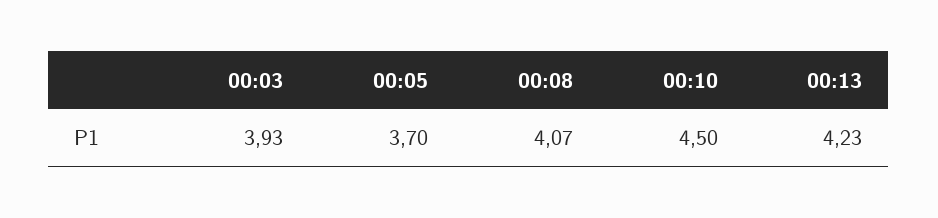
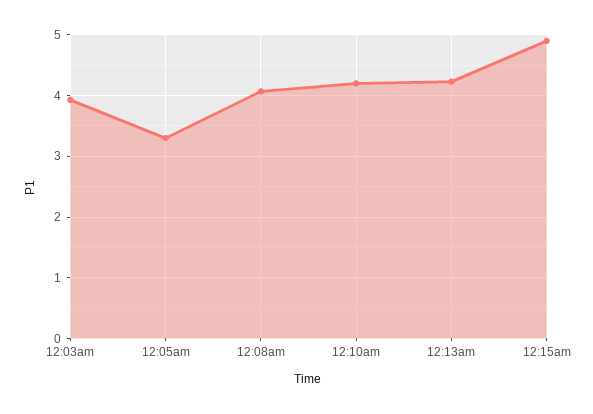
00:05: 3.7 -> 3.3
00:10: 4.5 -> 4.2
12:15am: none -> 4.9

